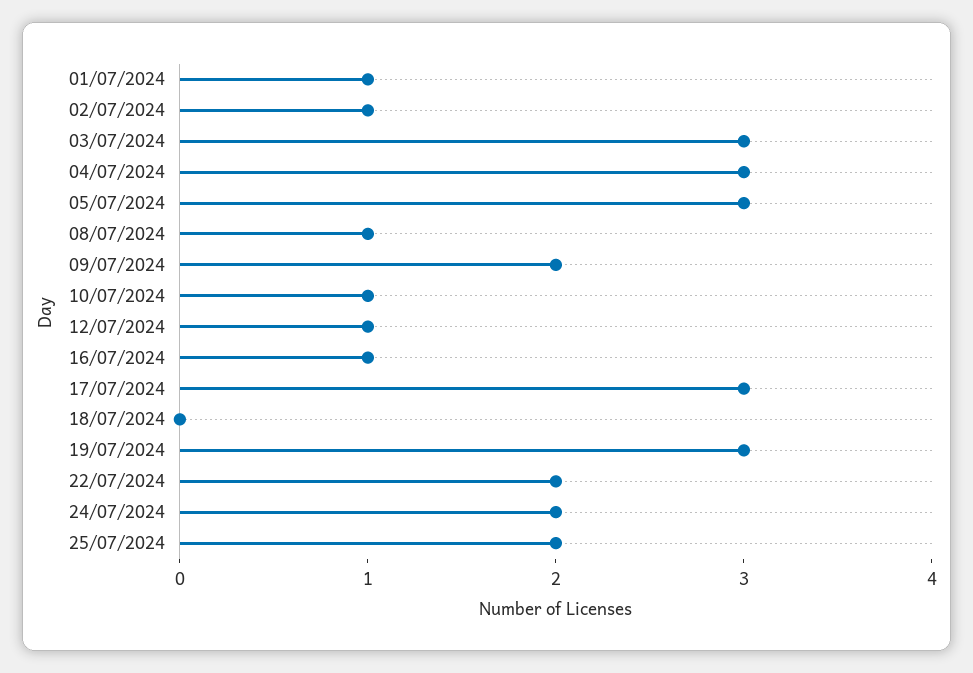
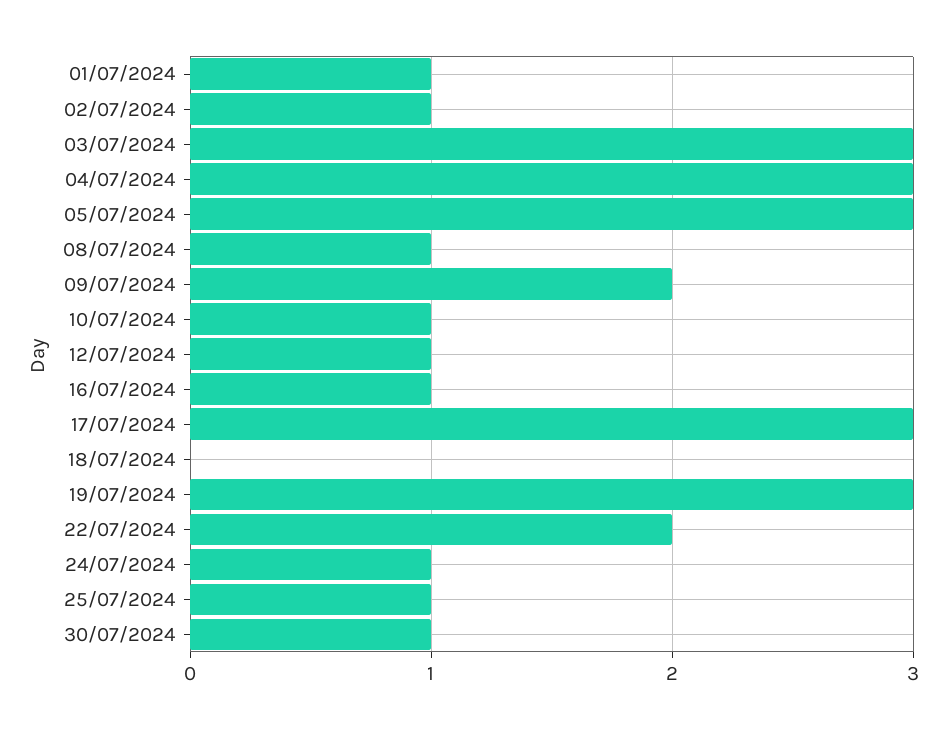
24/07/2024: 2 -> 1
25/07/2024: 2 -> 1
30/07/2024: none -> 1

